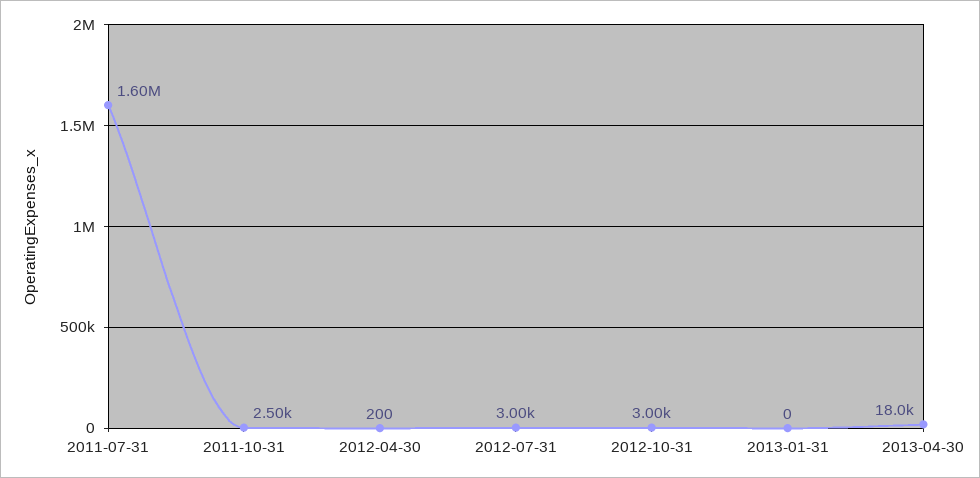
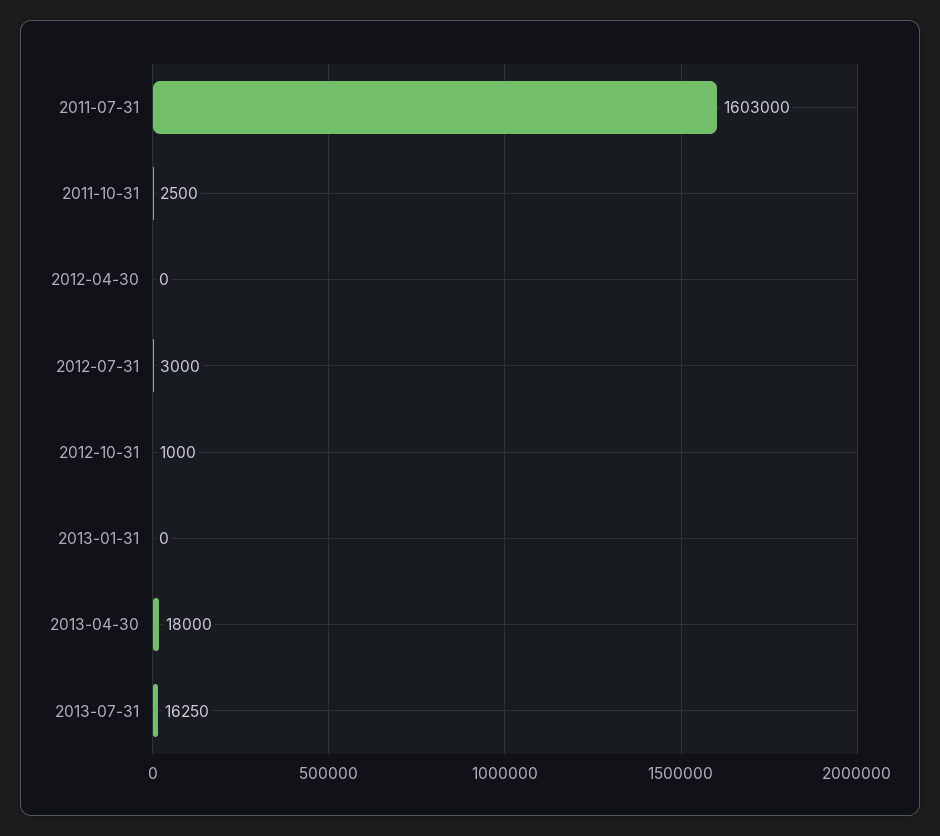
2012-04-30: 200 -> 0
2012-10-31: 3000 -> 1000
2013-07-31: none -> 16250

